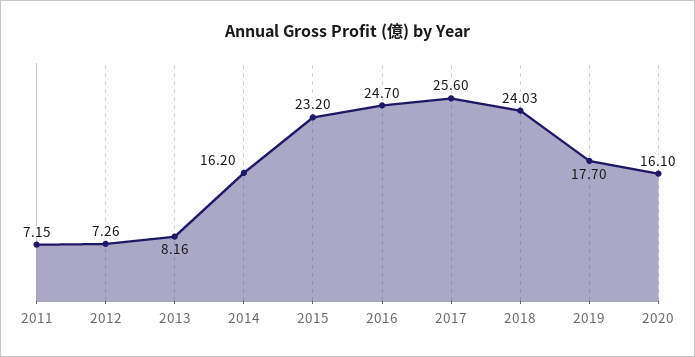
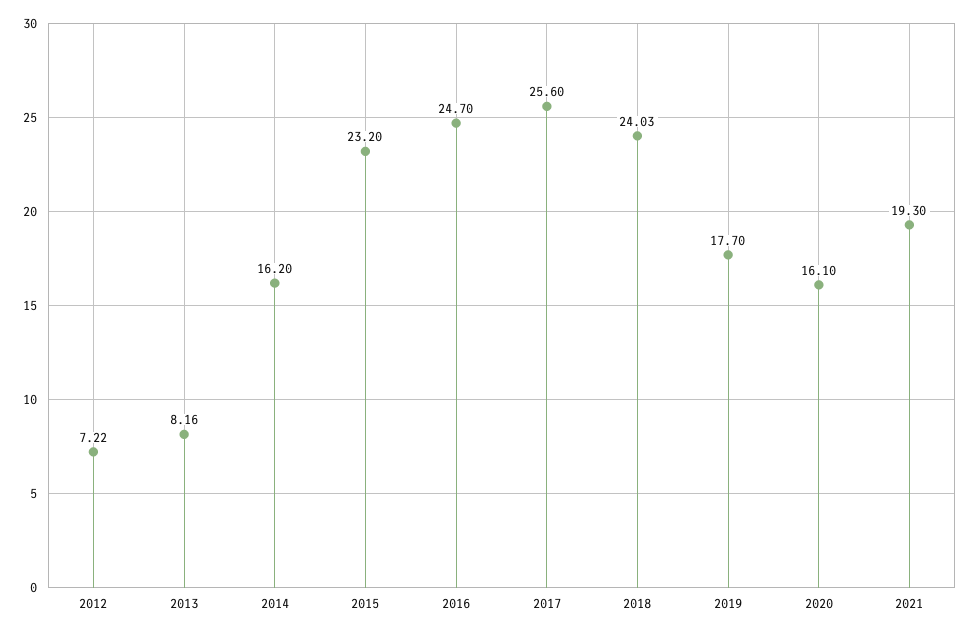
2011: 7.15 -> none
2012: 7.26 -> 7.22
2021: none -> 19.3

